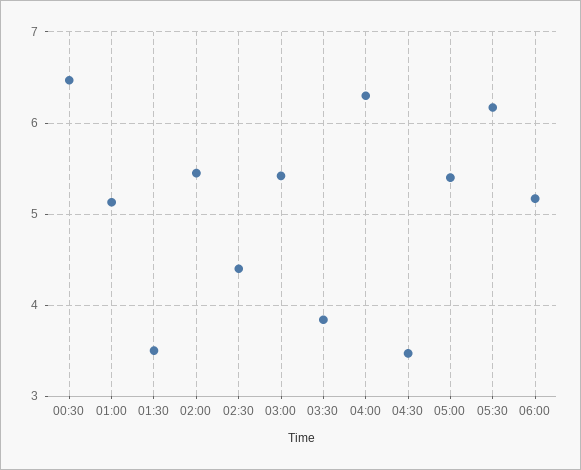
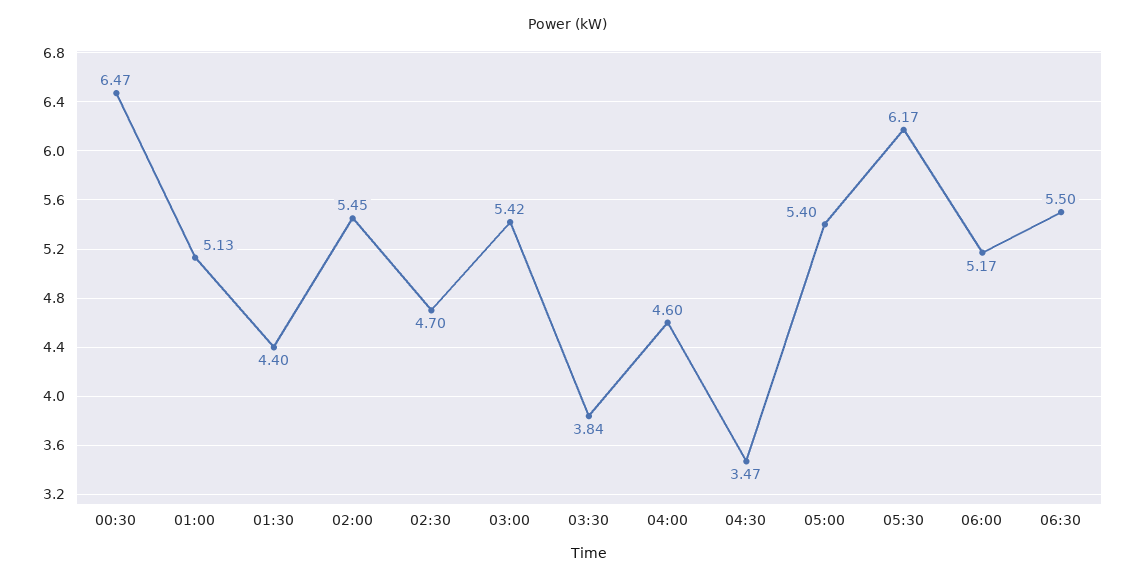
01:30: 3.5 -> 4.4
02:30: 4.4 -> 4.7
04:00: 6.3 -> 4.6
06:30: none -> 5.5

